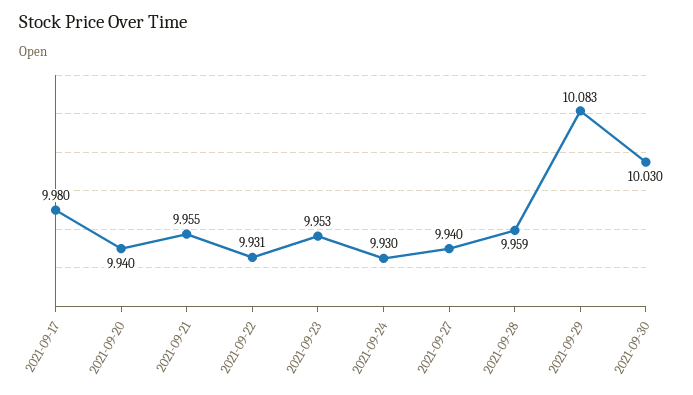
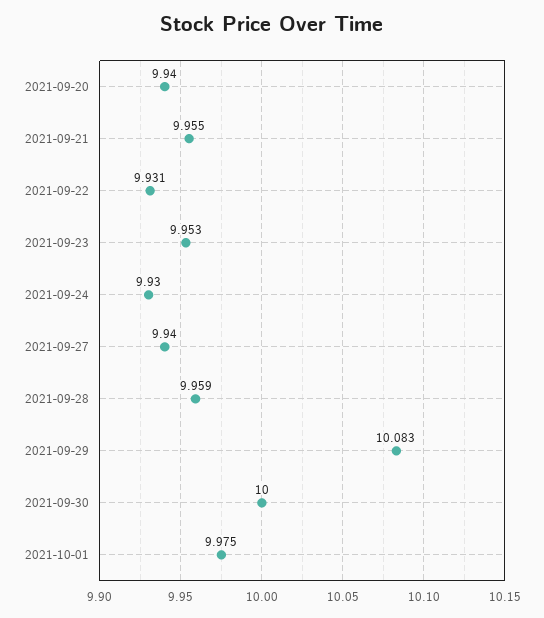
2021-09-17: 9.98 -> none
2021-09-30: 10.03 -> 10
2021-10-01: none -> 9.975

